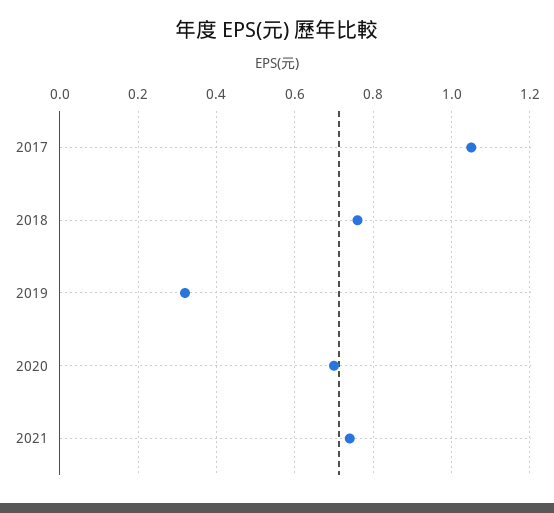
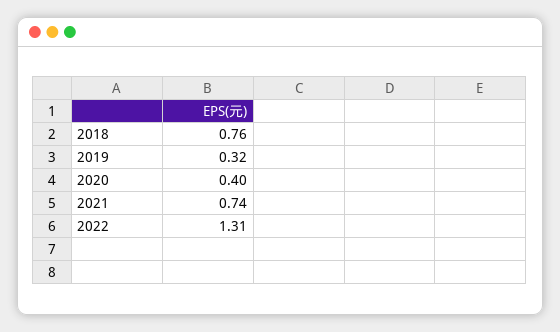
2017: 1.05 -> none
2020: 0.7 -> 0.4
2022: none -> 1.31

